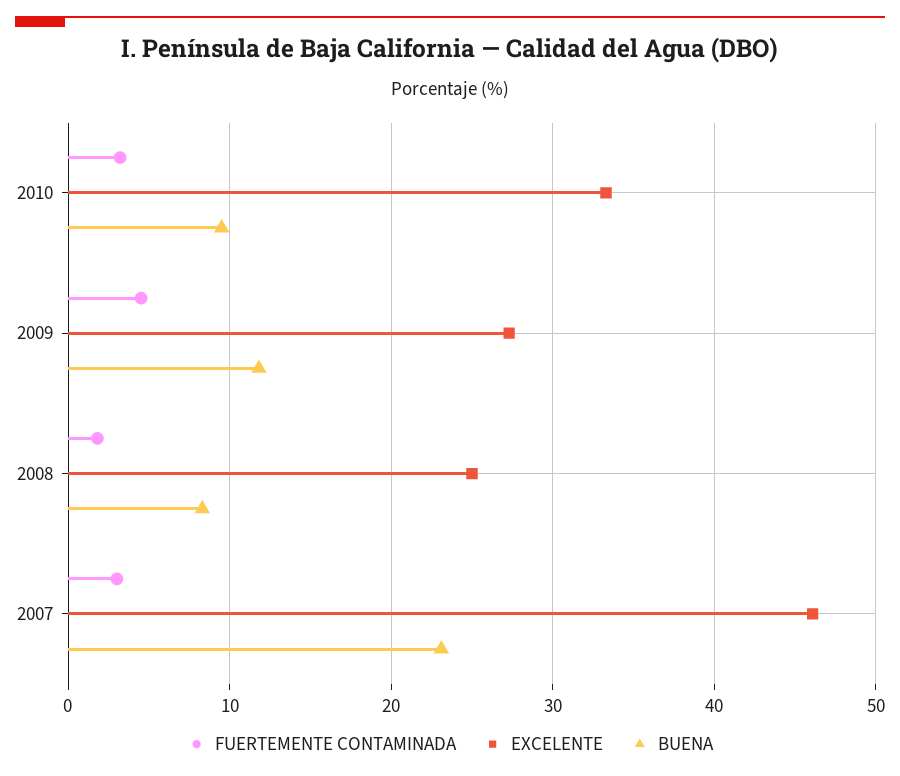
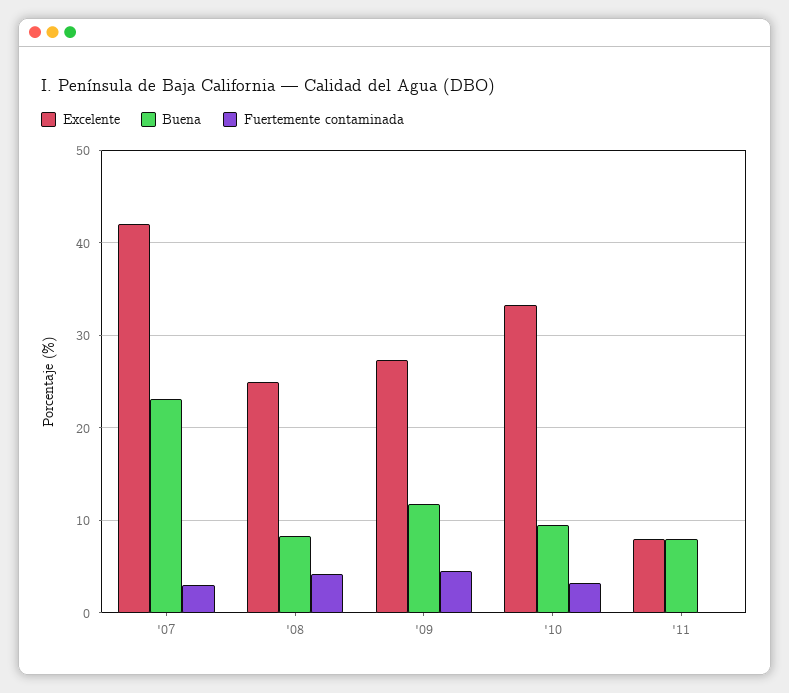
FUERTEMENTE CONTAMINADA, 2008: 2 -> 4
EXCELENTE, 2007: 46 -> 42
EXCELENTE, '11: none -> 8
BUENA, '11: none -> 8
FUERTEMENTE CONTAMINADA, '11: none -> 0

